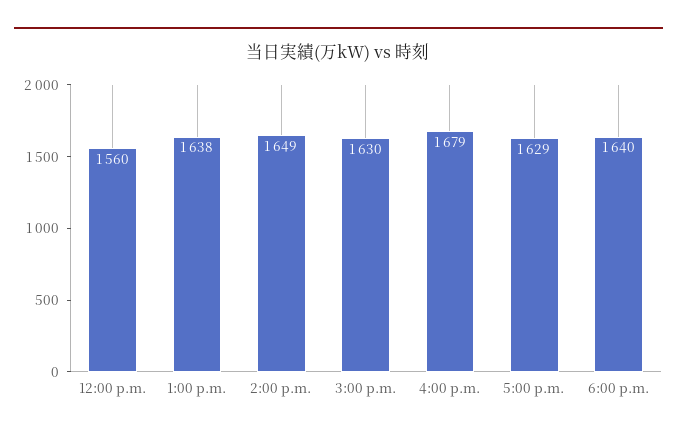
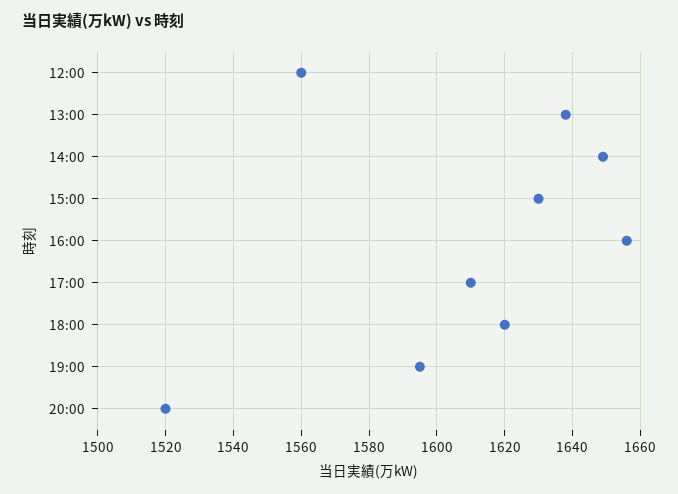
4:00 p.m.: 1679 -> 1655
5:00 p.m.: 1629 -> 1610
6:00 p.m.: 1640 -> 1620
19:00: none -> 1595
20:00: none -> 1520

